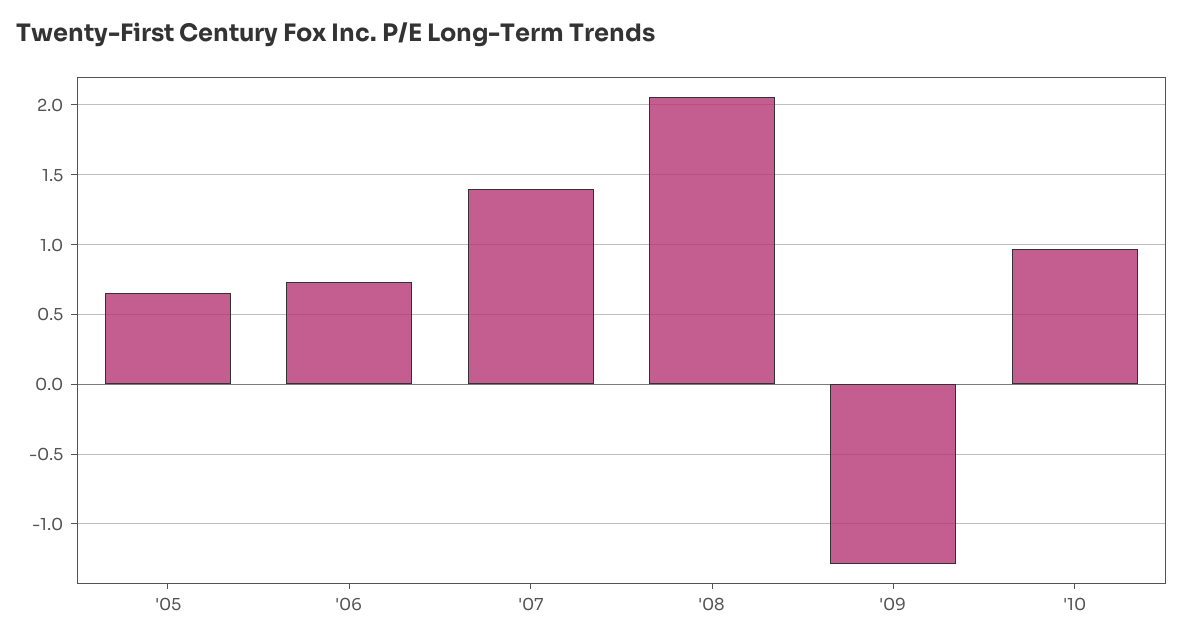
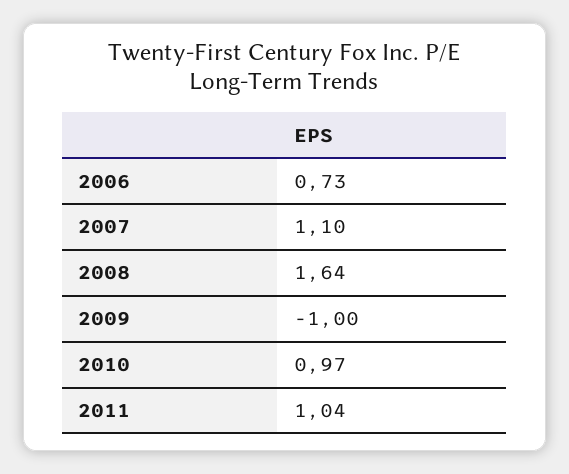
'05: 0.65 -> none
'07: 1.4 -> 1.1
'08: 2.05 -> 1.64
'09: -1.3 -> -1
2011: none -> 1.04

